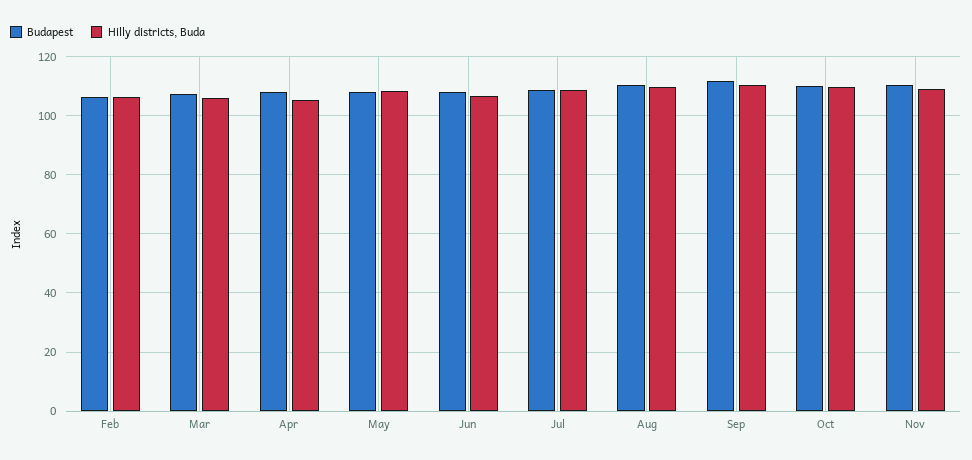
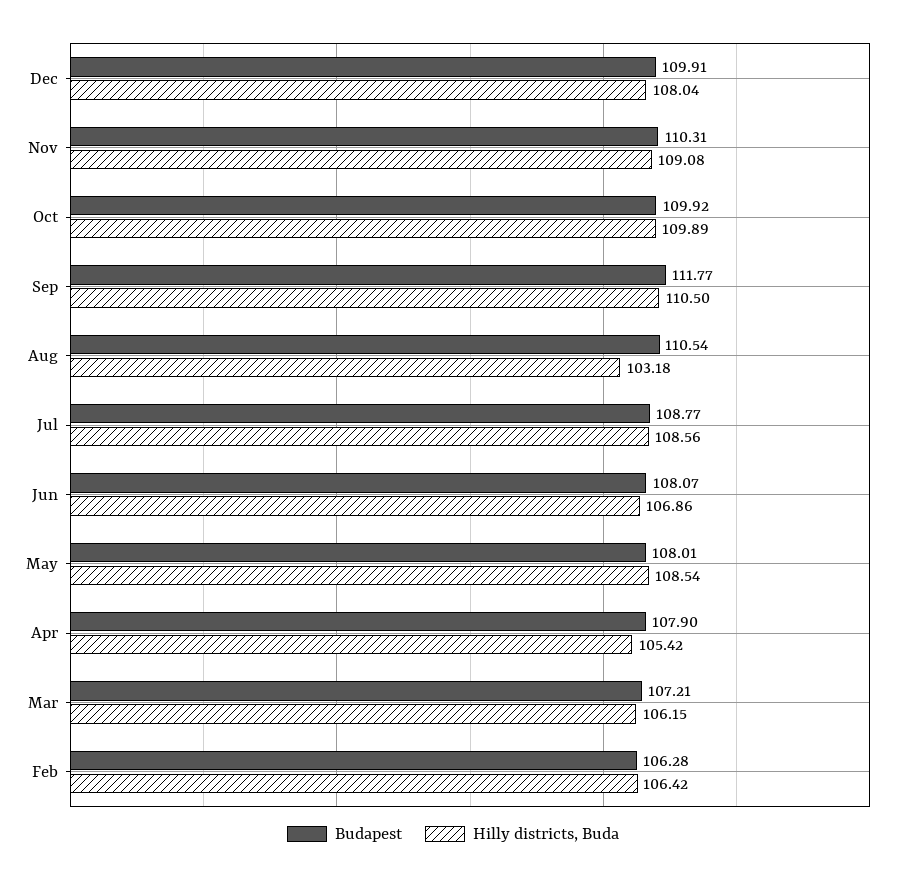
Hilly districts, Buda, Aug: 110 -> 103.18
Budapest, Dec: none -> 109.91
Hilly districts, Buda, Dec: none -> 108.04

